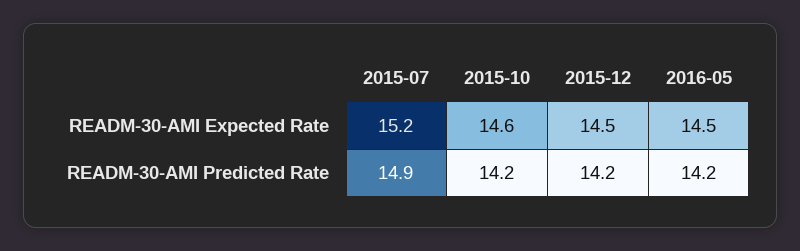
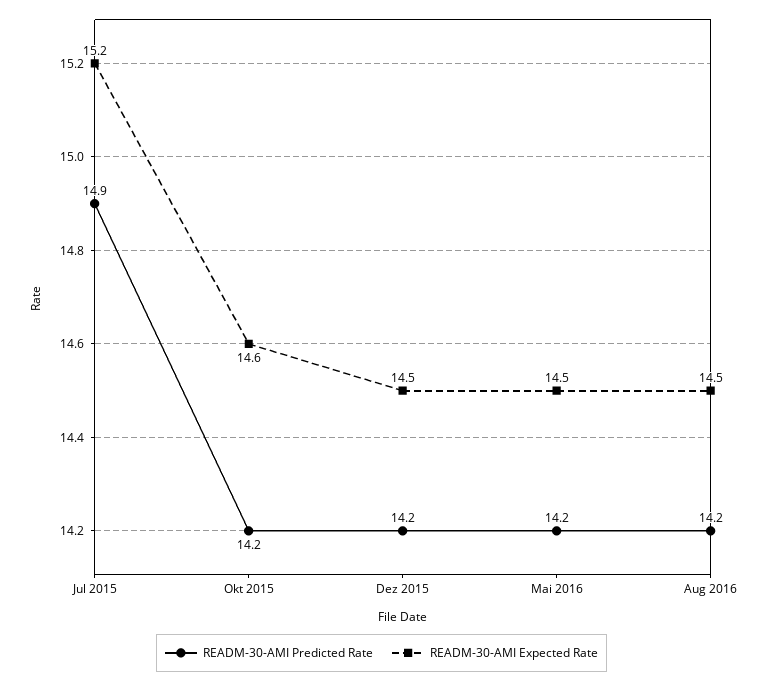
READM-30-AMI Predicted Rate, Aug 2016: none -> 14.2
READM-30-AMI Expected Rate, Aug 2016: none -> 14.5

